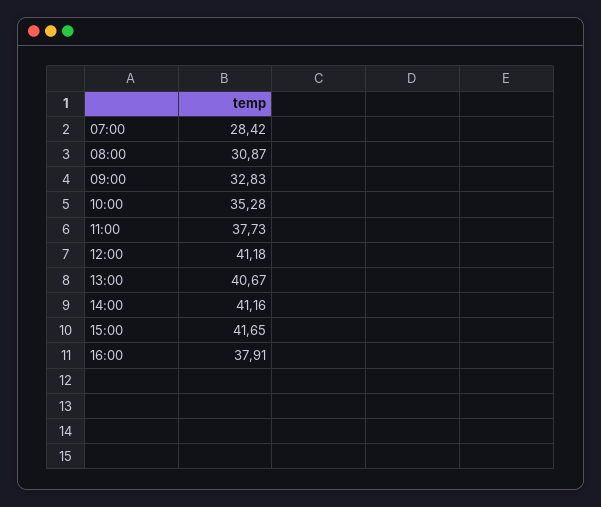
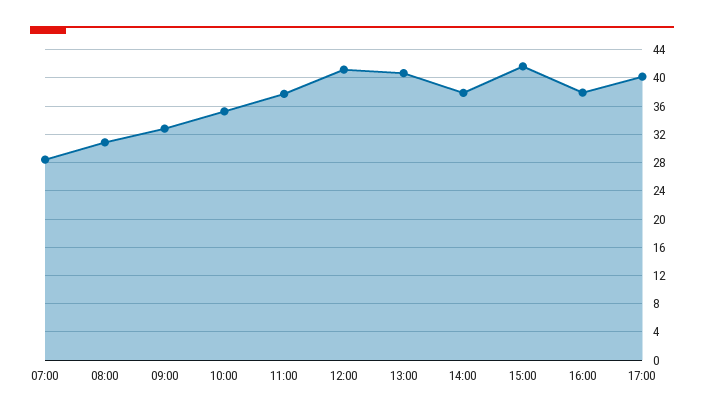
14:00: 41.16 -> 38
17:00: none -> 40

